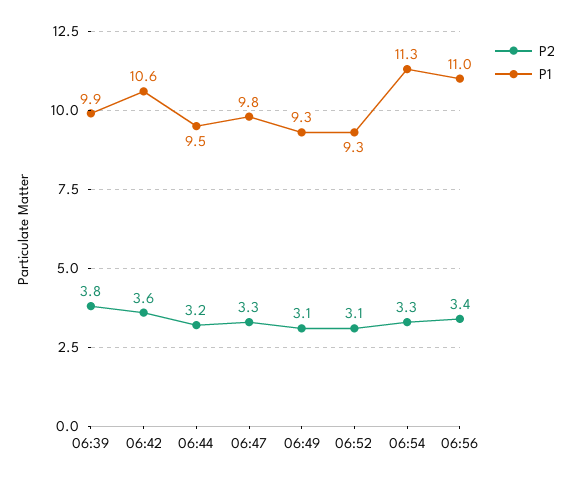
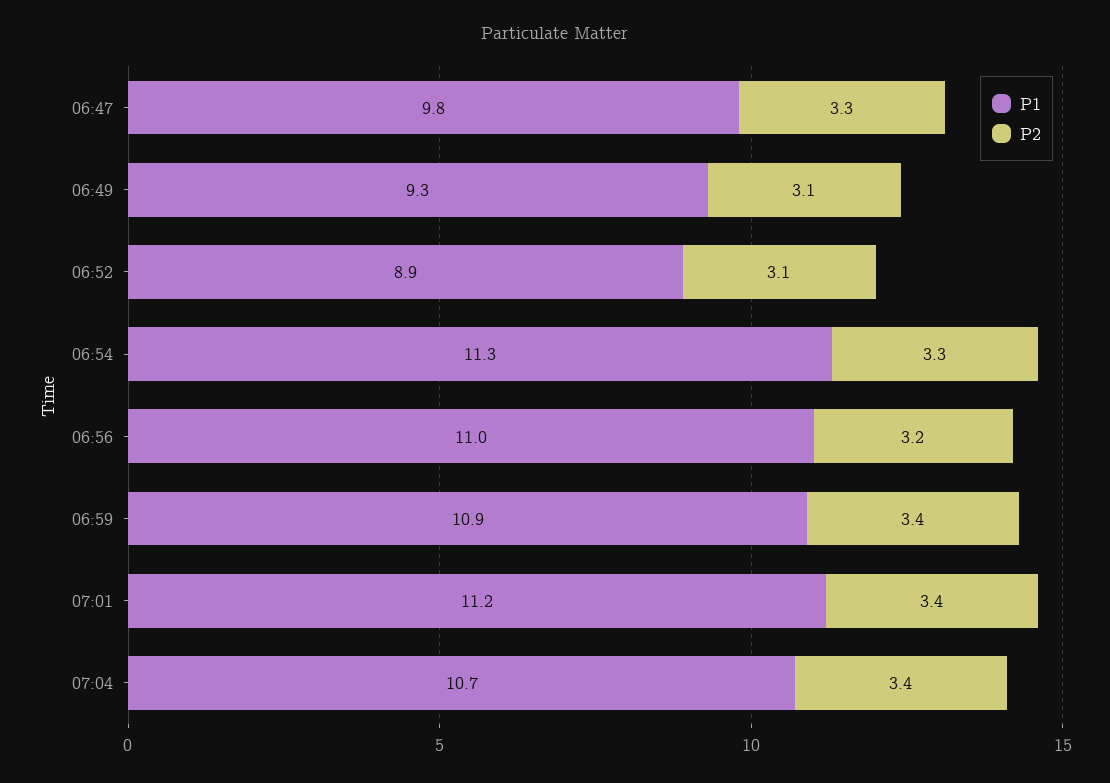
P2, 06:39: 3.8 -> none
P1, 06:39: 9.9 -> none
P2, 06:42: 3.6 -> none
P1, 06:42: 10.6 -> none
P2, 06:44: 3.2 -> none
P1, 06:44: 9.5 -> none
P1, 06:52: 9.3 -> 8.9
P2, 06:56: 3.4 -> 3.2
P1, 06:59: none -> 10.9
P2, 06:59: none -> 3.4
P1, 07:01: none -> 11.2
P2, 07:01: none -> 3.4
P1, 07:04: none -> 10.7
P2, 07:04: none -> 3.4

